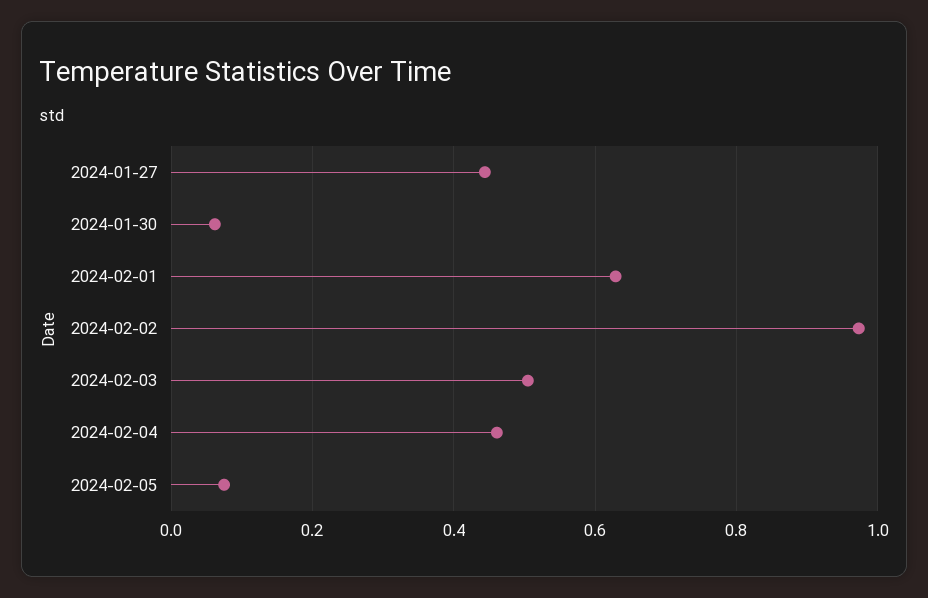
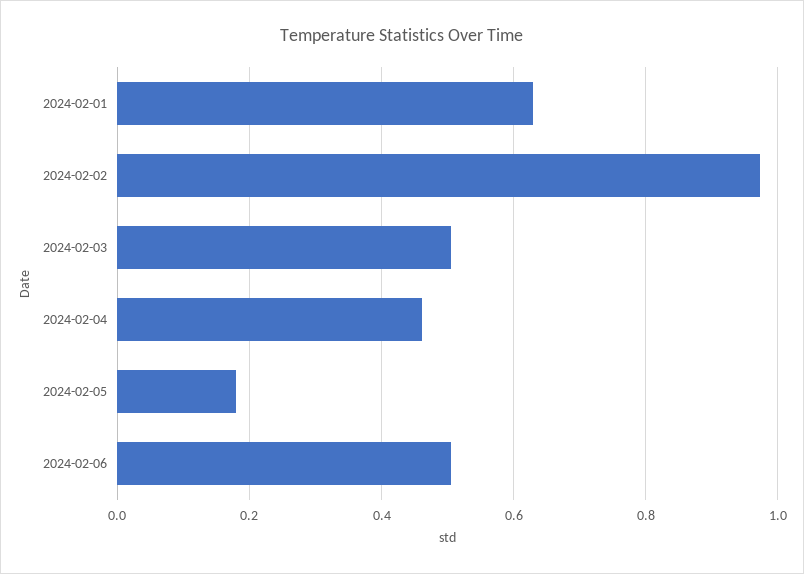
2024-01-27: 0.44 -> none
2024-01-30: 0.06 -> none
2024-02-05: 0.08 -> 0.18
2024-02-06: none -> 0.5

